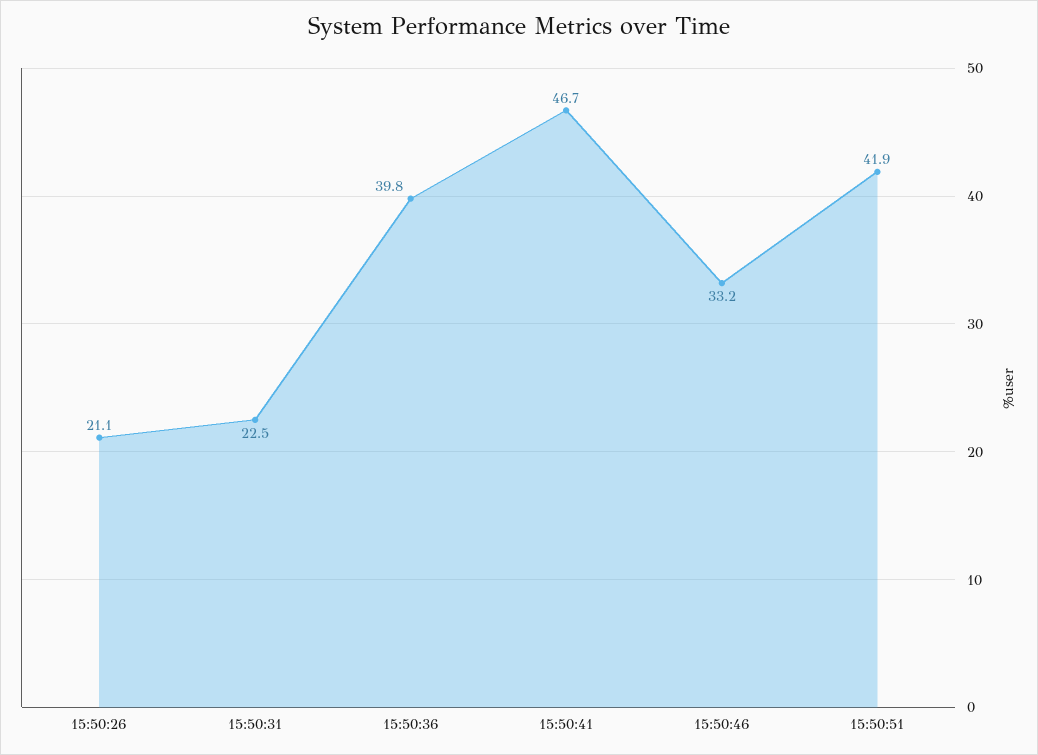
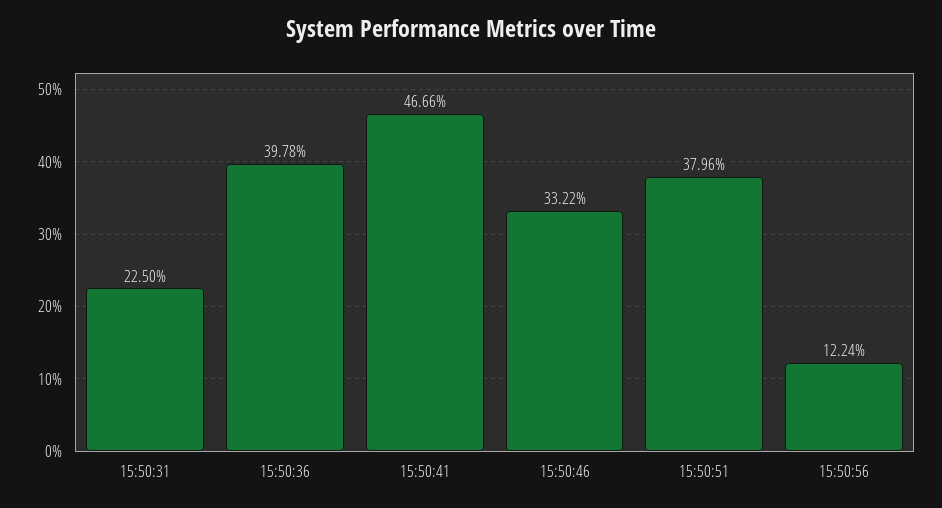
15:50:26: 21.1 -> none
15:50:51: 41.9 -> 37.96
15:50:56: none -> 12.24

